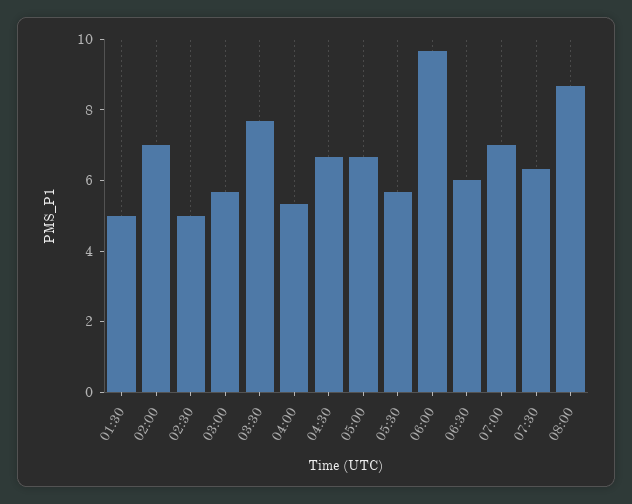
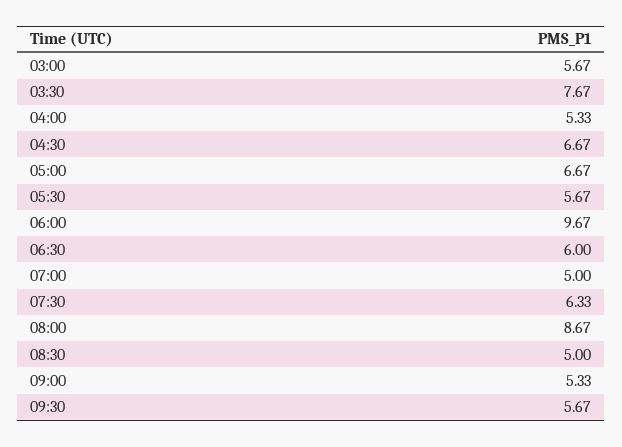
01:30: 5 -> none
02:00: 7 -> none
02:30: 5 -> none
07:00: 7 -> 5
08:30: none -> 5
09:00: none -> 5.33
09:30: none -> 5.67

